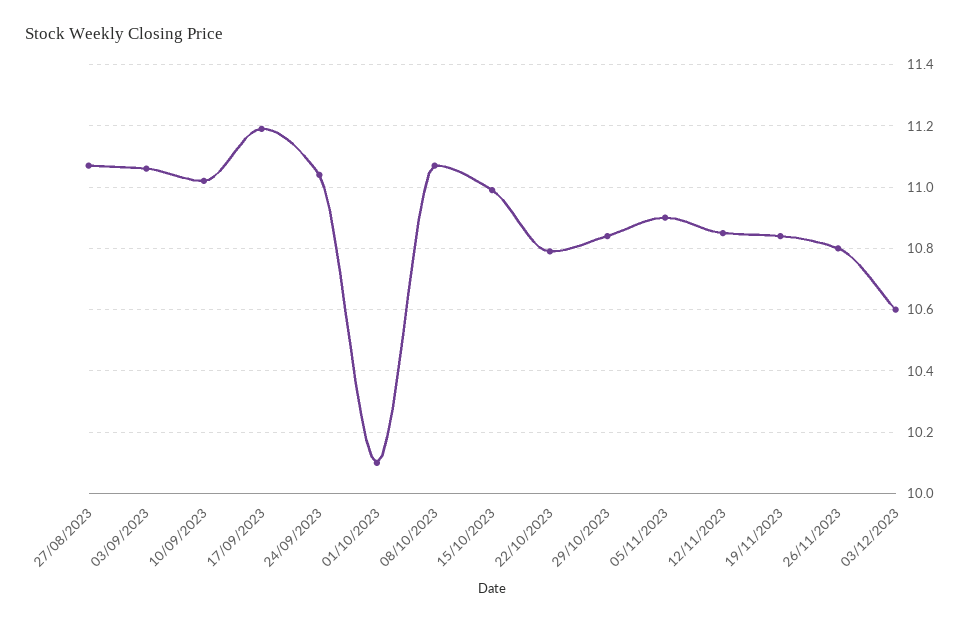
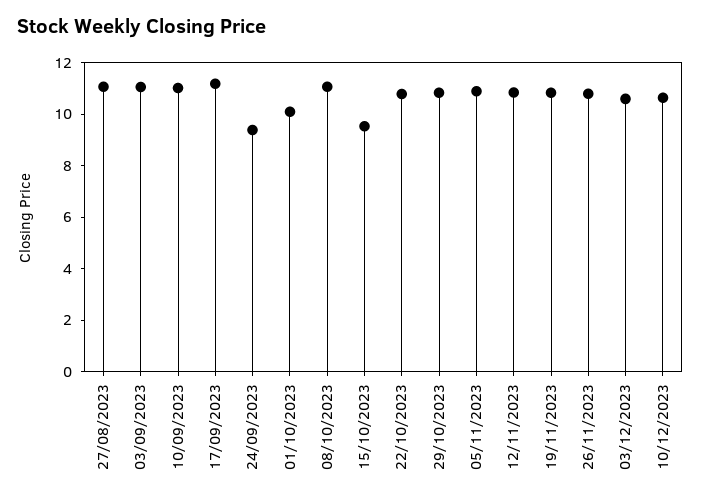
24/09/2023: 11.05 -> 9.5
15/10/2023: 11 -> 9.5
10/12/2023: none -> 10.5

